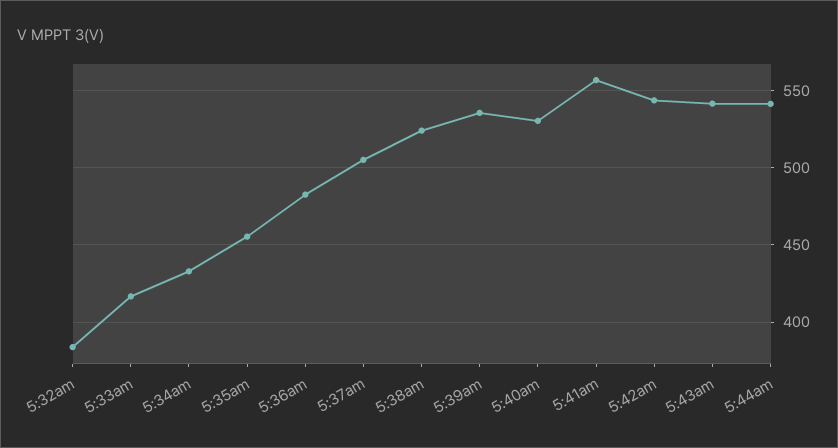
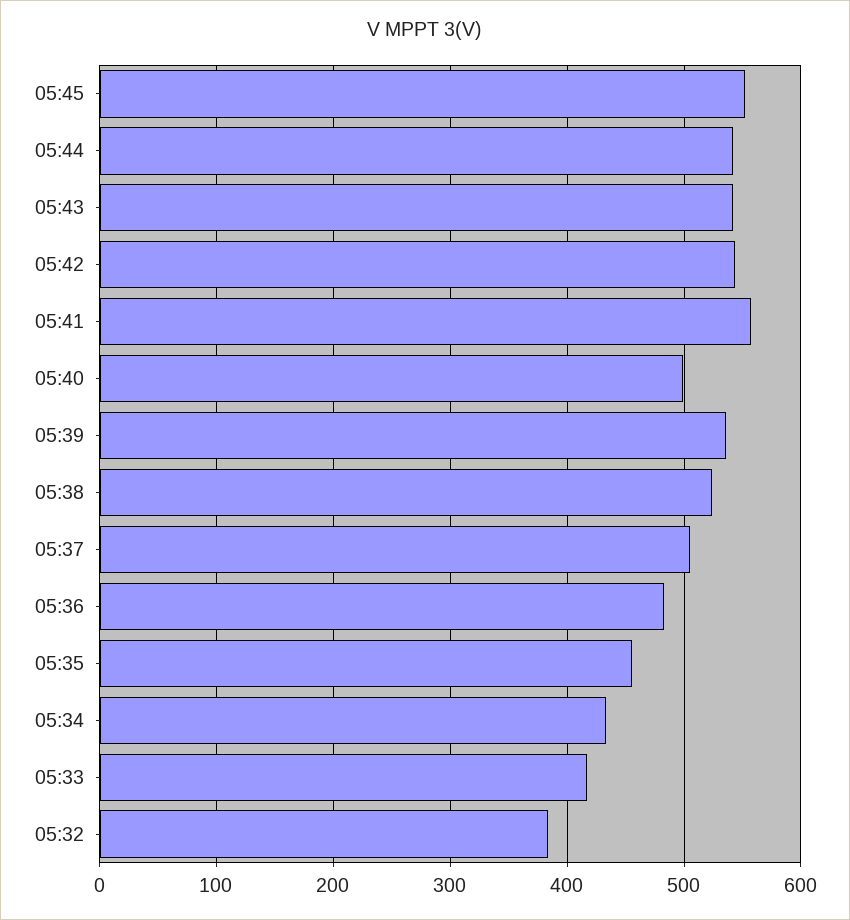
5:40am: 530 -> 500
05:45: none -> 550

